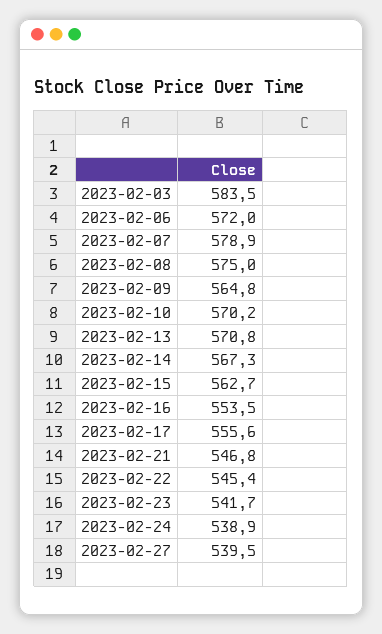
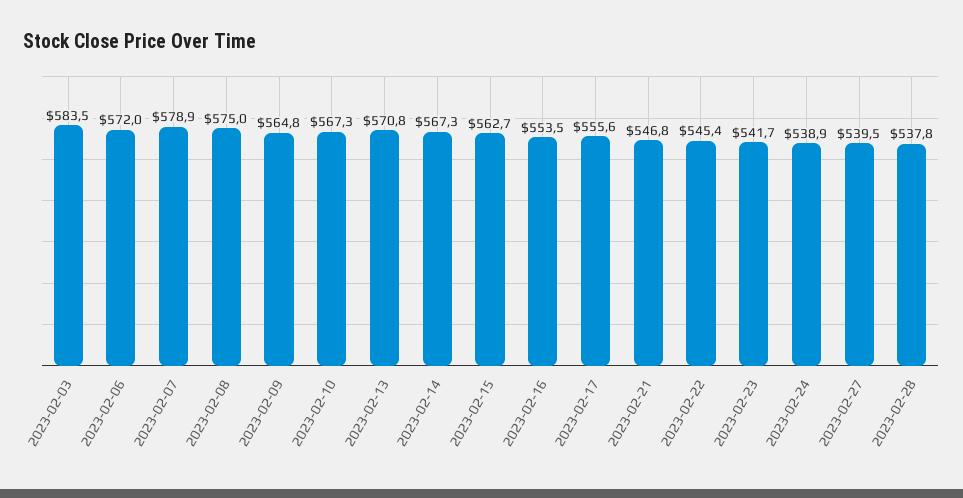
2023-02-10: 570.2 -> 567.3
2023-02-28: none -> 537.8

